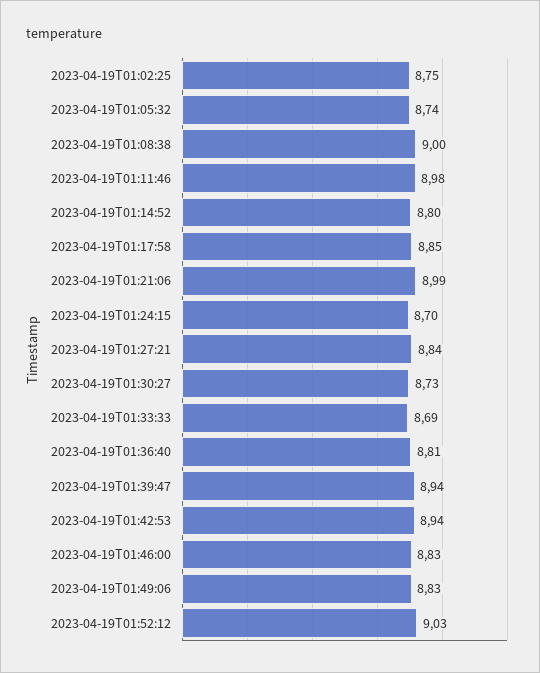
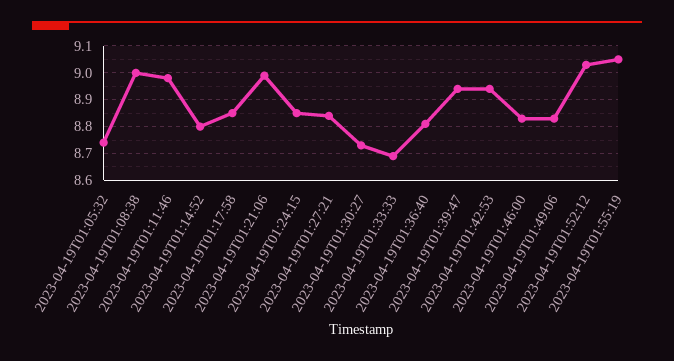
2023-04-19T01:02:25: 8.75 -> none
2023-04-19T01:24:15: 8.7 -> 8.85
2023-04-19T01:55:19: none -> 9.05

